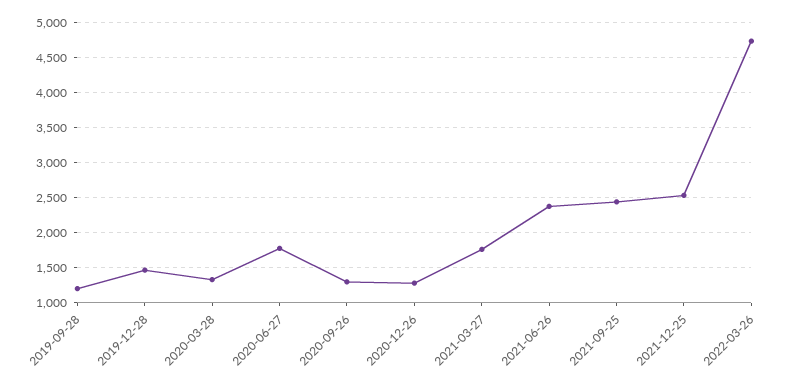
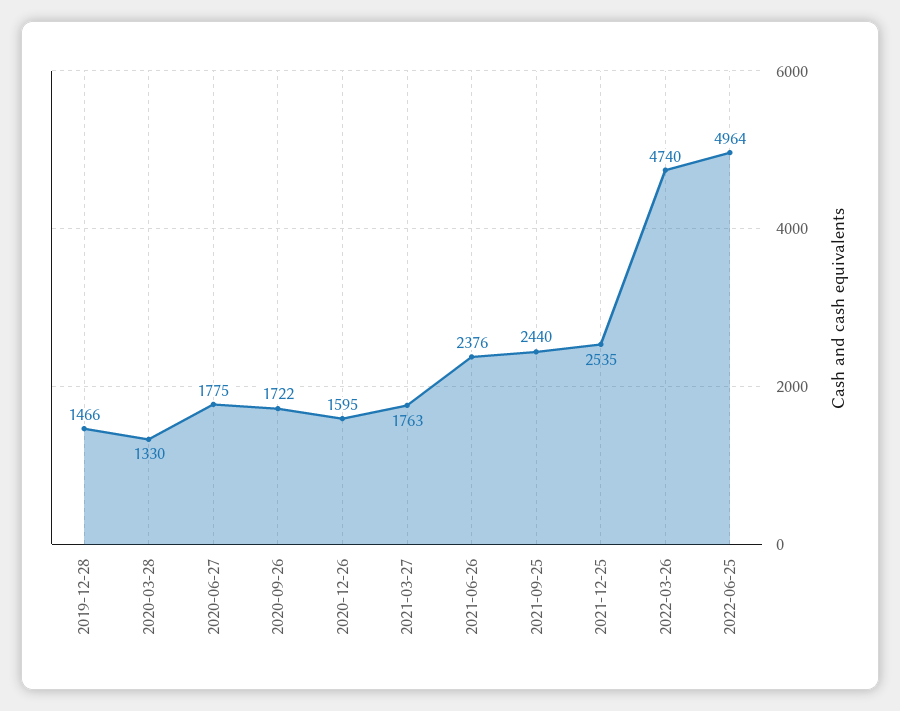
2019-09-28: 1200 -> none
2020-09-26: 1300 -> 1722
2020-12-26: 1300 -> 1595
2022-06-25: none -> 4964

